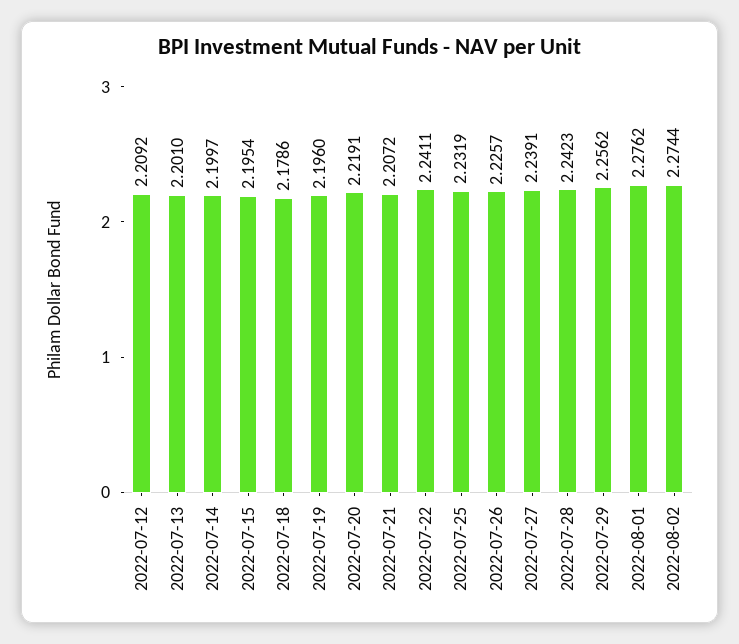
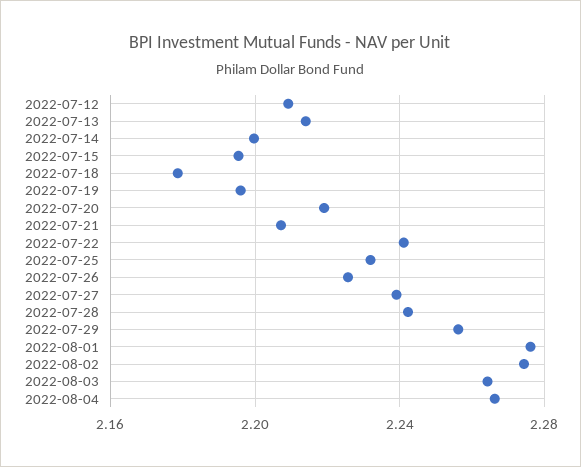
2022-07-13: 2.201 -> 2.215
2022-08-03: none -> 2.265
2022-08-04: none -> 2.265

